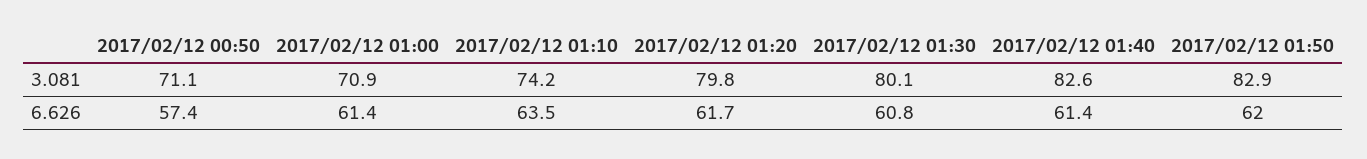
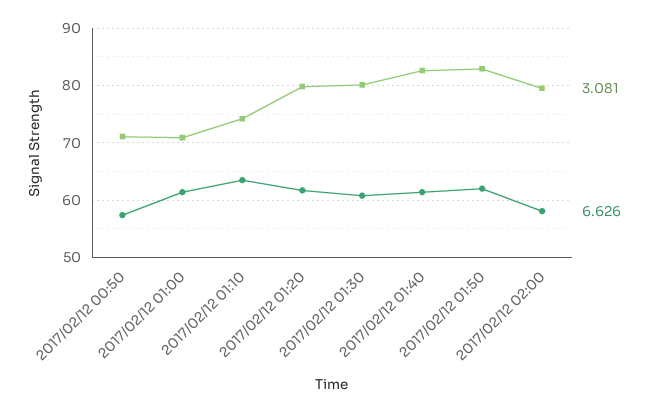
3.081, 2017/02/12 02:00: none -> 80
6.626, 2017/02/12 02:00: none -> 58

